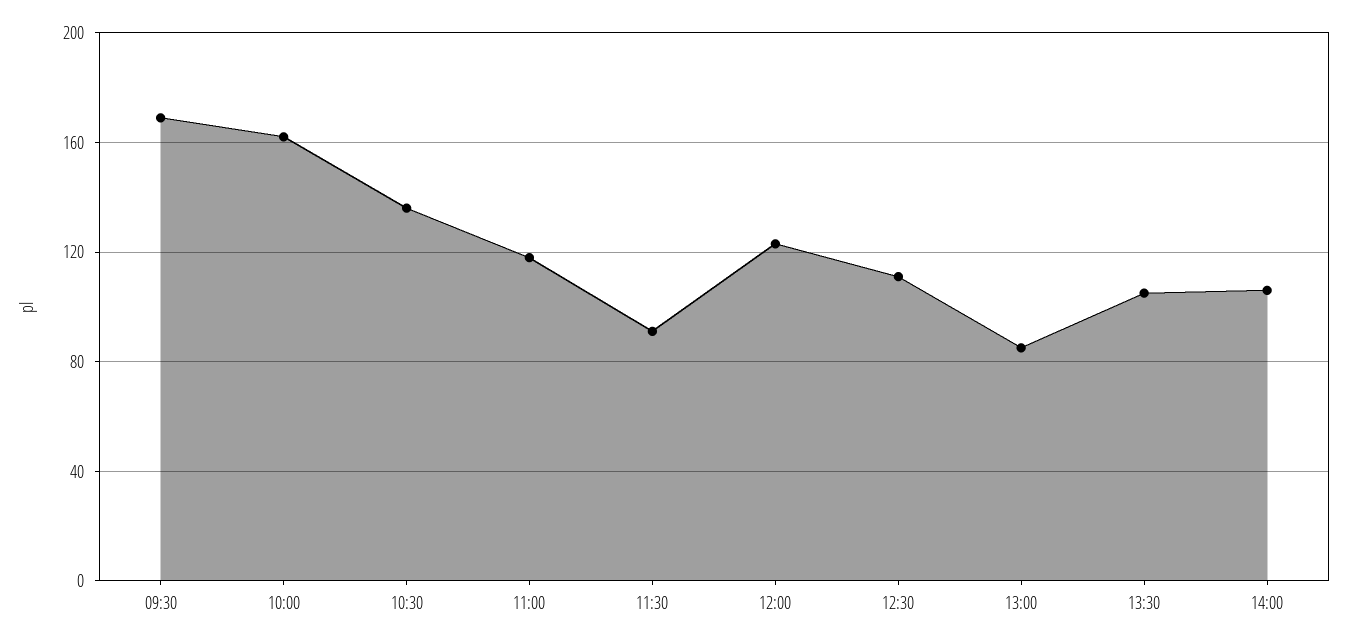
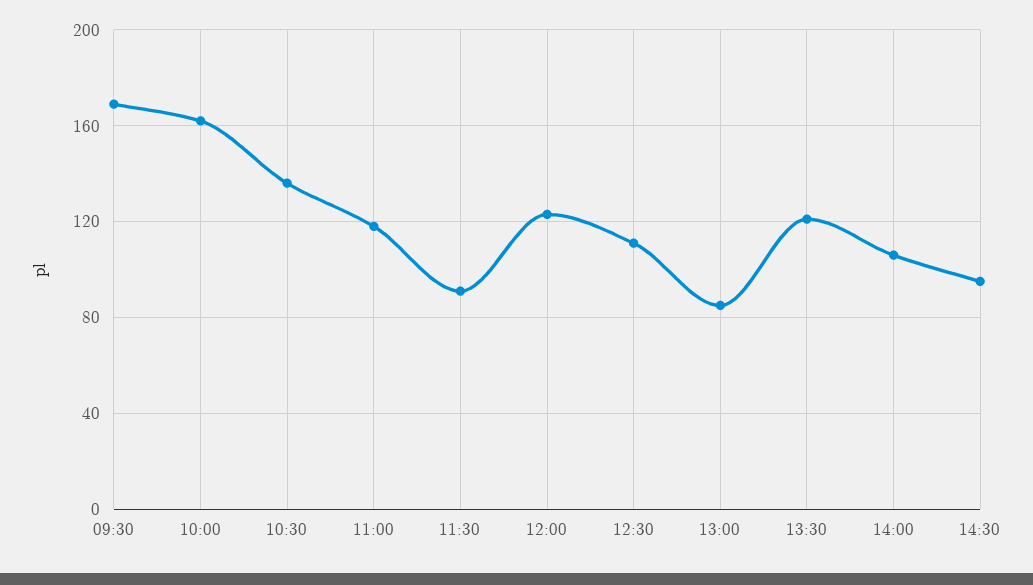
13:30: 105 -> 120
14:30: none -> 95

